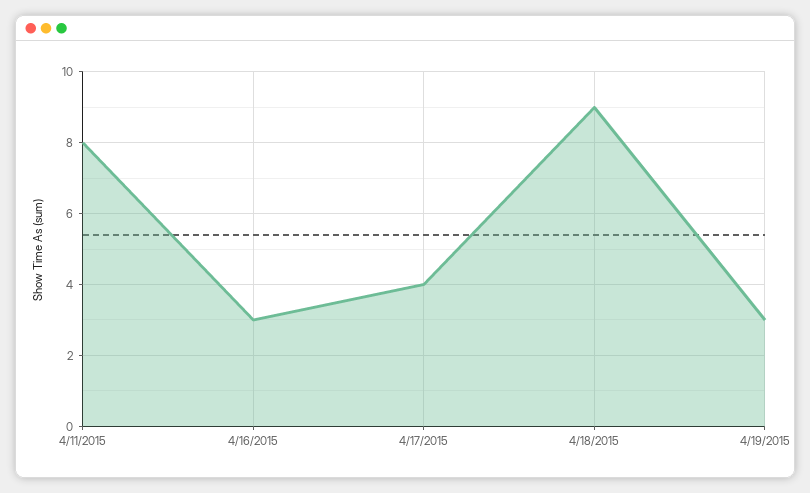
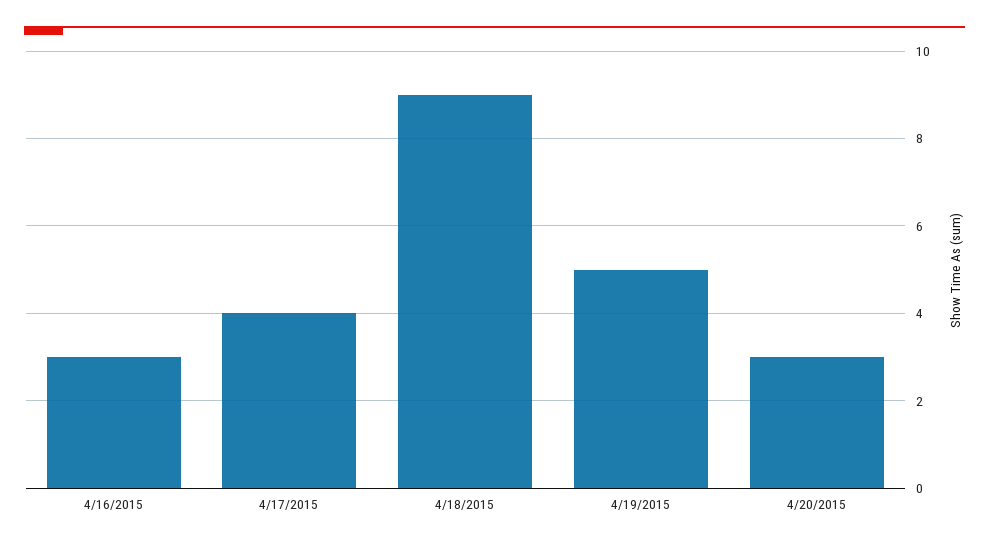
4/11/2015: 8 -> none
4/19/2015: 3 -> 5
4/20/2015: none -> 3

